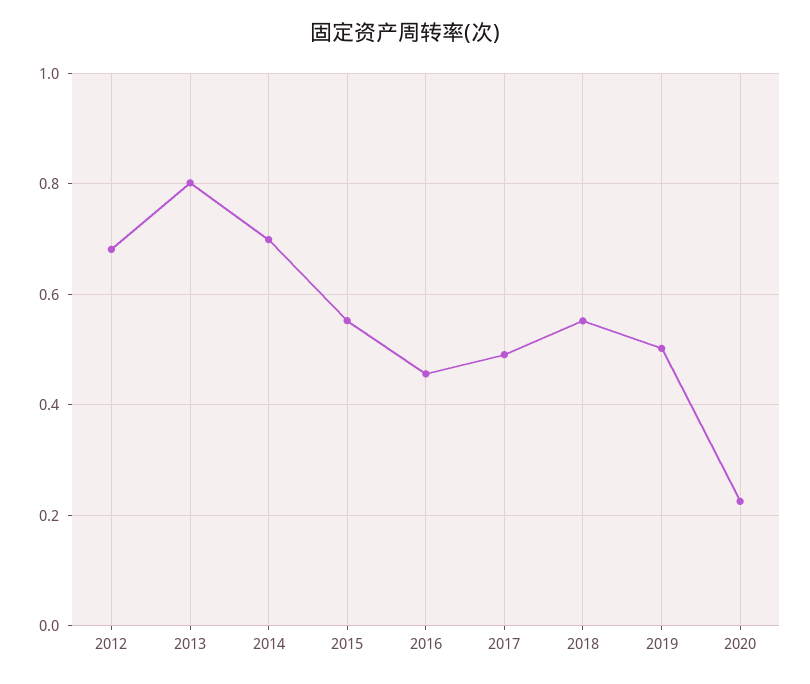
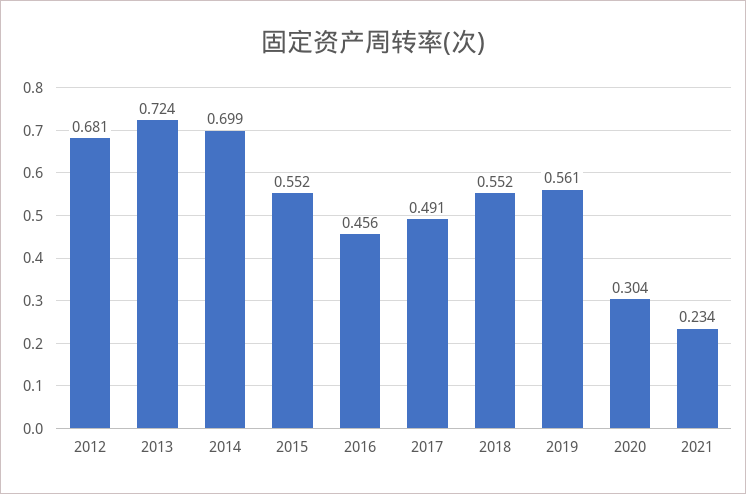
2013: 0.8 -> 0.724
2019: 0.5 -> 0.561
2020: 0.22 -> 0.304
2021: none -> 0.234

